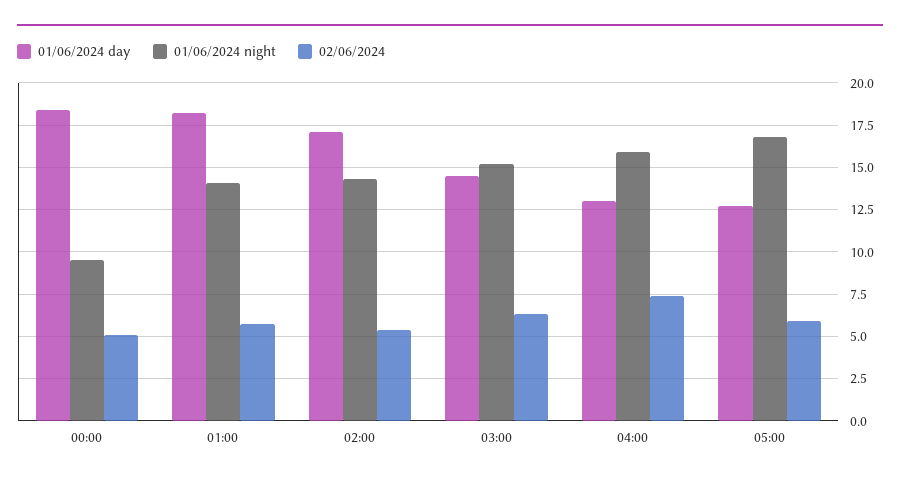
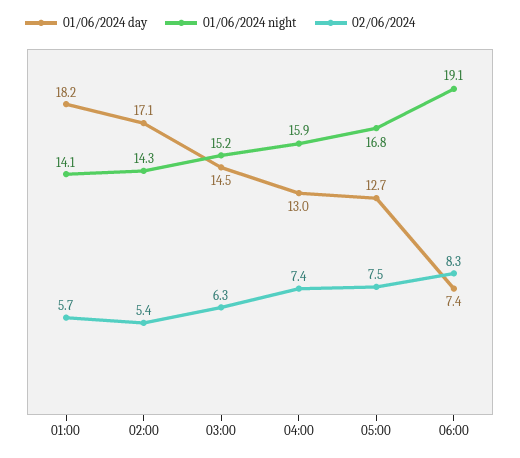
01/06/2024 day, 00:00: 18.5 -> none
01/06/2024 night, 00:00: 9.5 -> none
02/06/2024, 00:00: 5 -> none
02/06/2024, 05:00: 6 -> 7.5
01/06/2024 day, 06:00: none -> 7.4
01/06/2024 night, 06:00: none -> 19.1
02/06/2024, 06:00: none -> 8.3

